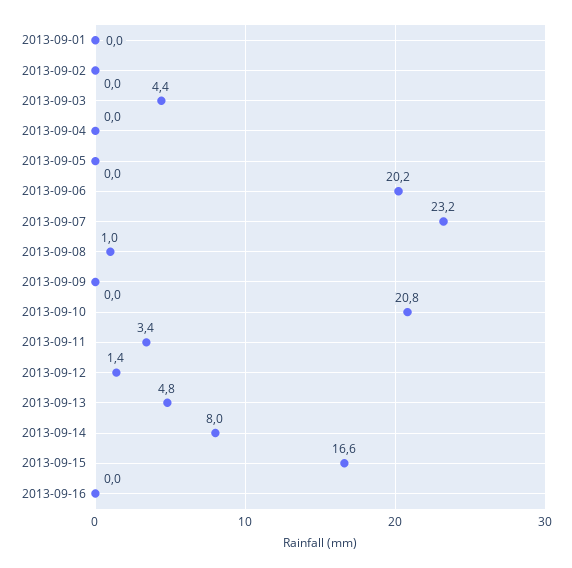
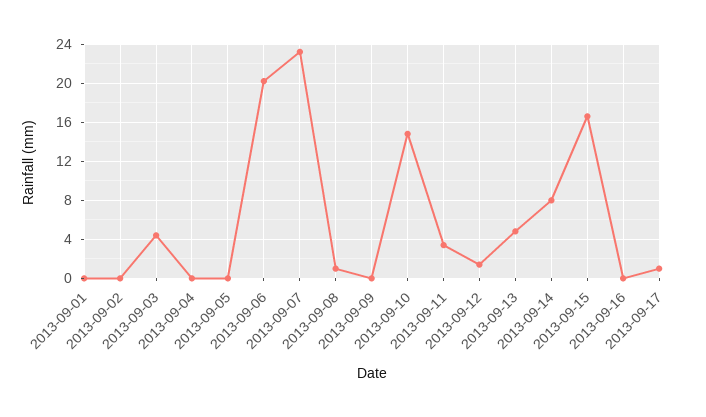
2013-09-10: 20.8 -> 15
2013-09-17: none -> 1

